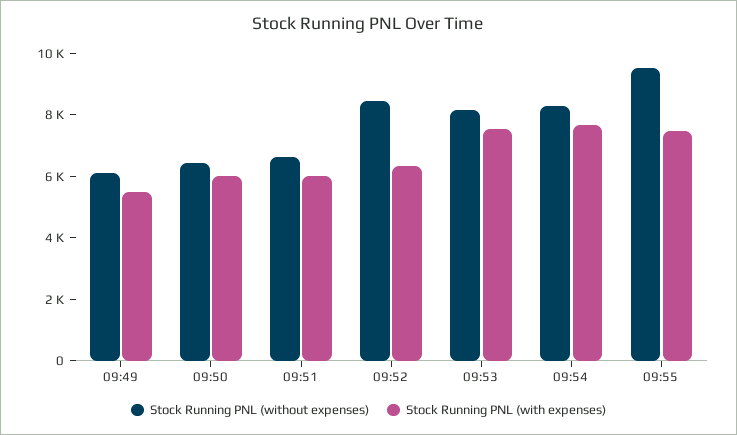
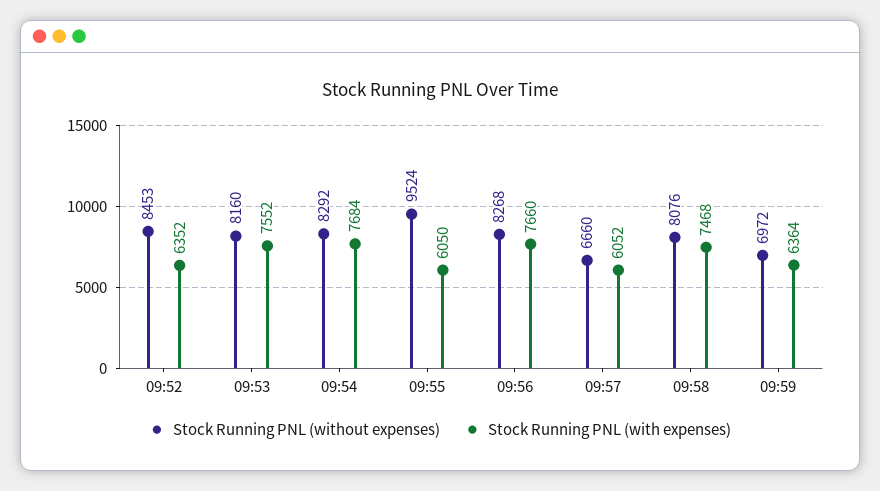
Stock Running PNL (without expenses), 09:49: 6000 -> none
Stock Running PNL (with expenses), 09:49: 5500 -> none
Stock Running PNL (without expenses), 09:50: 6500 -> none
Stock Running PNL (with expenses), 09:50: 6000 -> none
Stock Running PNL (without expenses), 09:51: 6500 -> none
Stock Running PNL (with expenses), 09:51: 6000 -> none
Stock Running PNL (with expenses), 09:55: 7500 -> 6050
Stock Running PNL (without expenses), 09:56: none -> 8268
Stock Running PNL (with expenses), 09:56: none -> 7660
Stock Running PNL (without expenses), 09:57: none -> 6660
Stock Running PNL (with expenses), 09:57: none -> 6052
Stock Running PNL (without expenses), 09:58: none -> 8076
Stock Running PNL (with expenses), 09:58: none -> 7468
Stock Running PNL (without expenses), 09:59: none -> 6972
Stock Running PNL (with expenses), 09:59: none -> 6364

